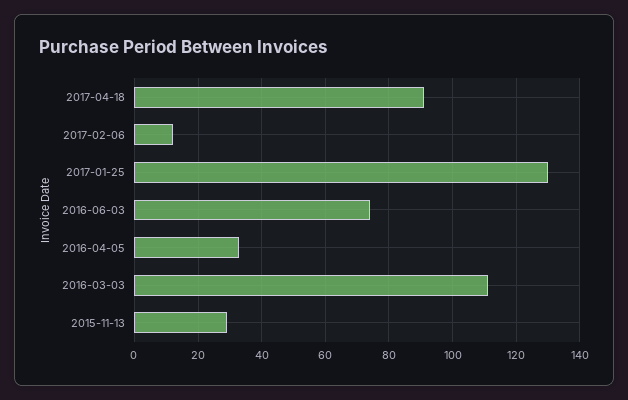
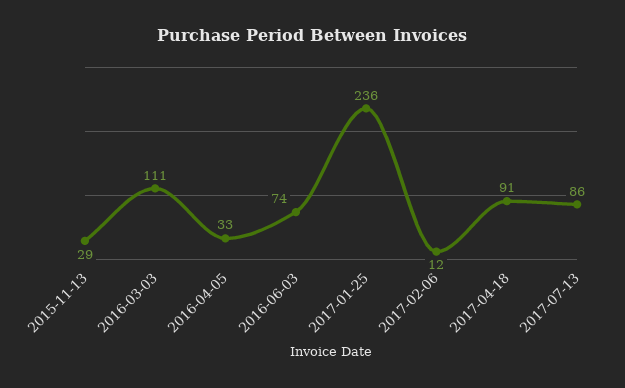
2017-01-25: 130 -> 236
2017-07-13: none -> 86

